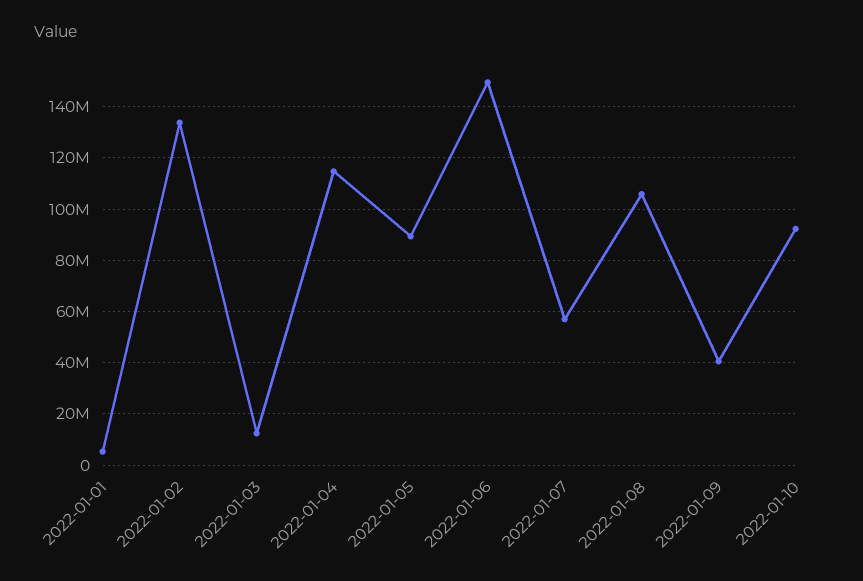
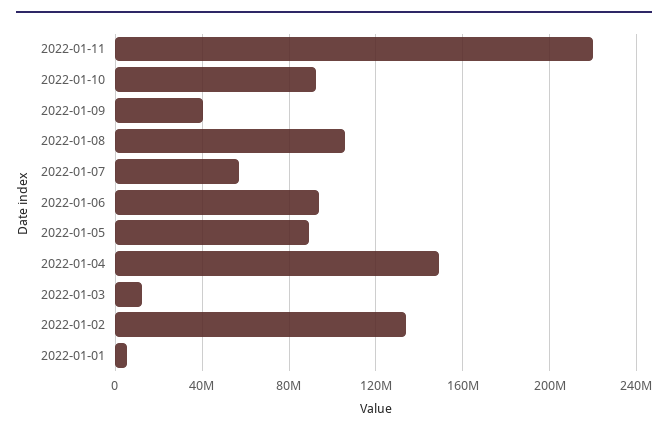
2022-01-04: 115000000 -> 150000000
2022-01-06: 150000000 -> 95000000
2022-01-11: none -> 220000000

